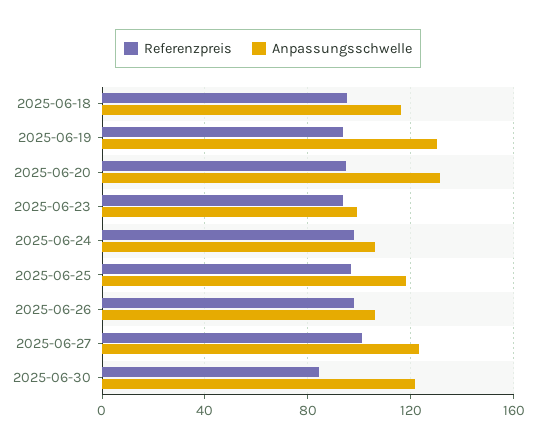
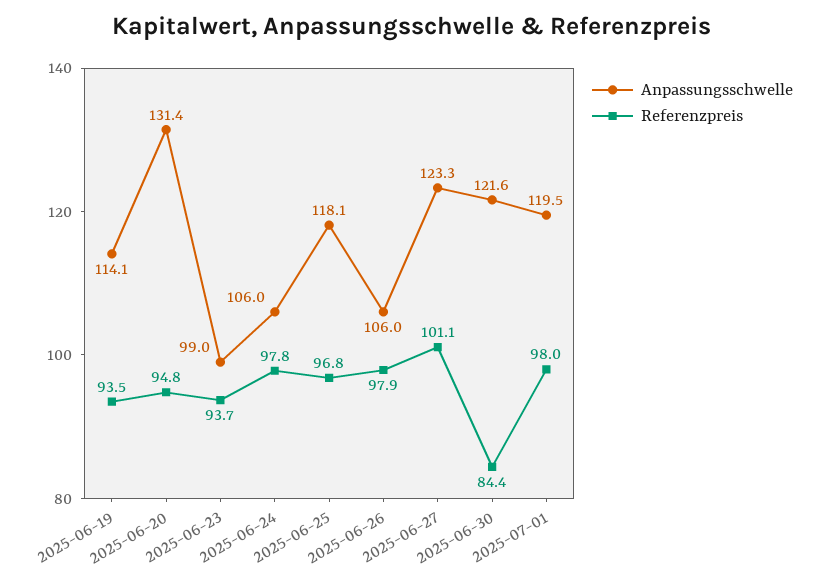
Referenzpreis, 2025-06-18: 95 -> none
Anpassungsschwelle, 2025-06-18: 115 -> none
Anpassungsschwelle, 2025-06-19: 130 -> 114.1
Anpassungsschwelle, 2025-07-01: none -> 119.5
Referenzpreis, 2025-07-01: none -> 98

